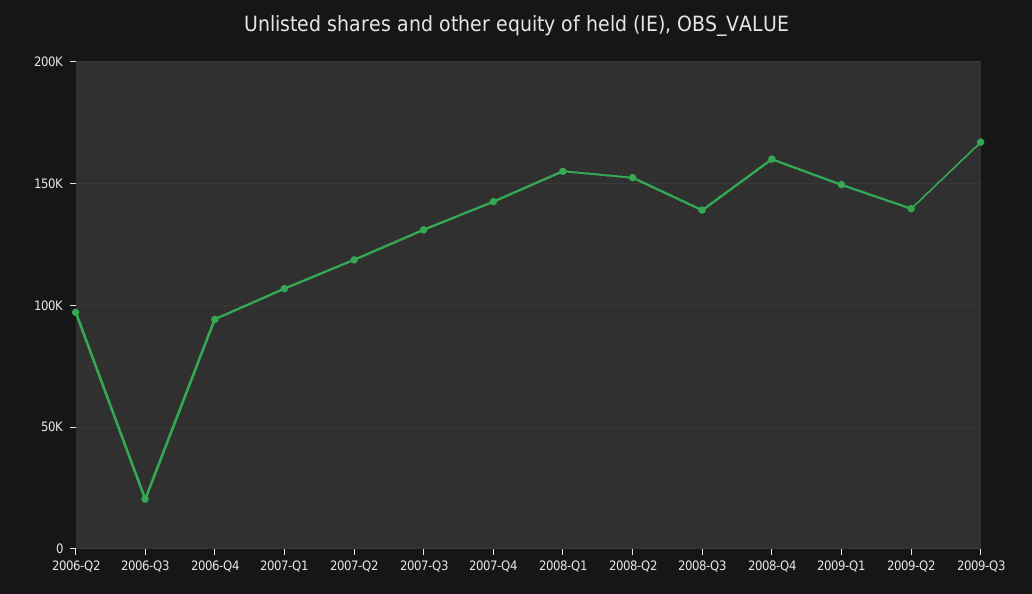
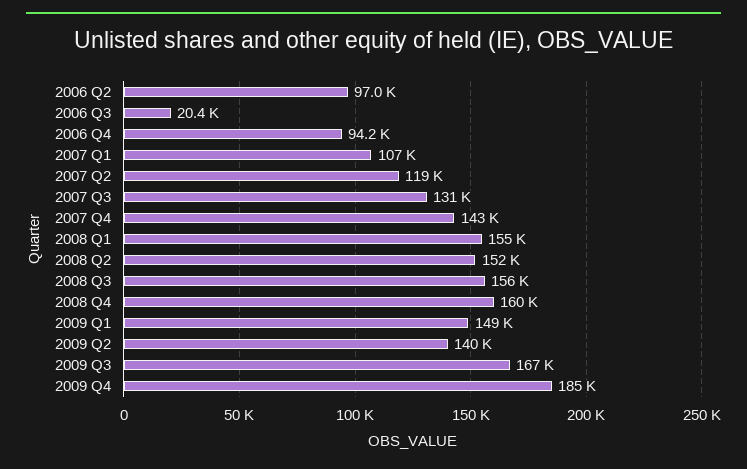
2008-Q3: 140000 -> 156000
2009 Q4: none -> 185000

